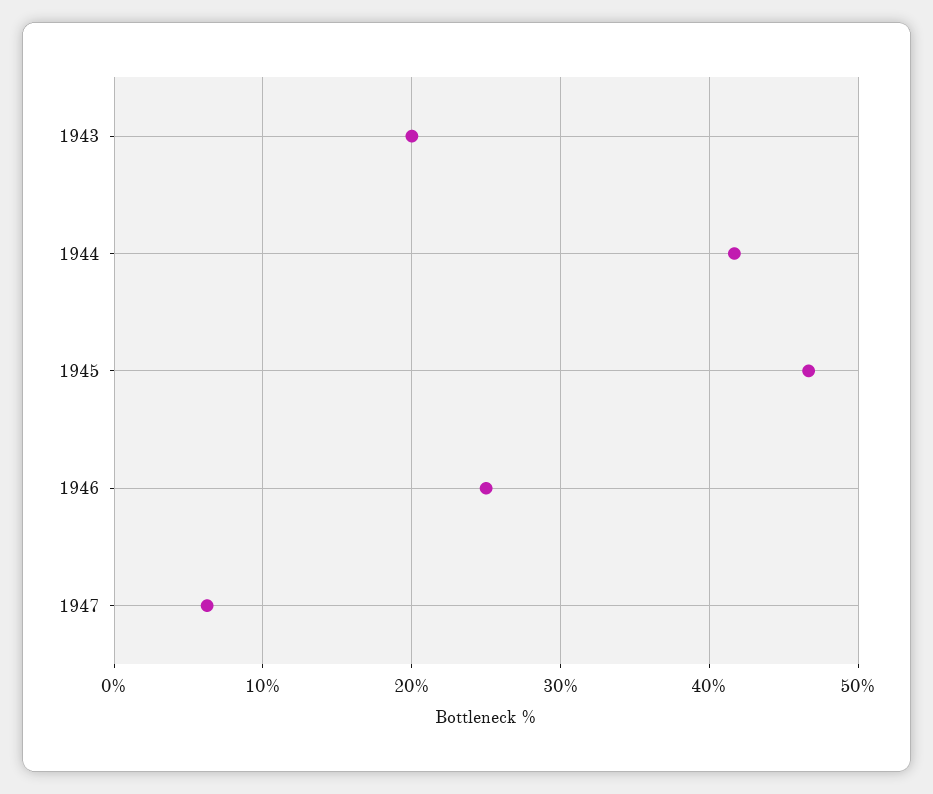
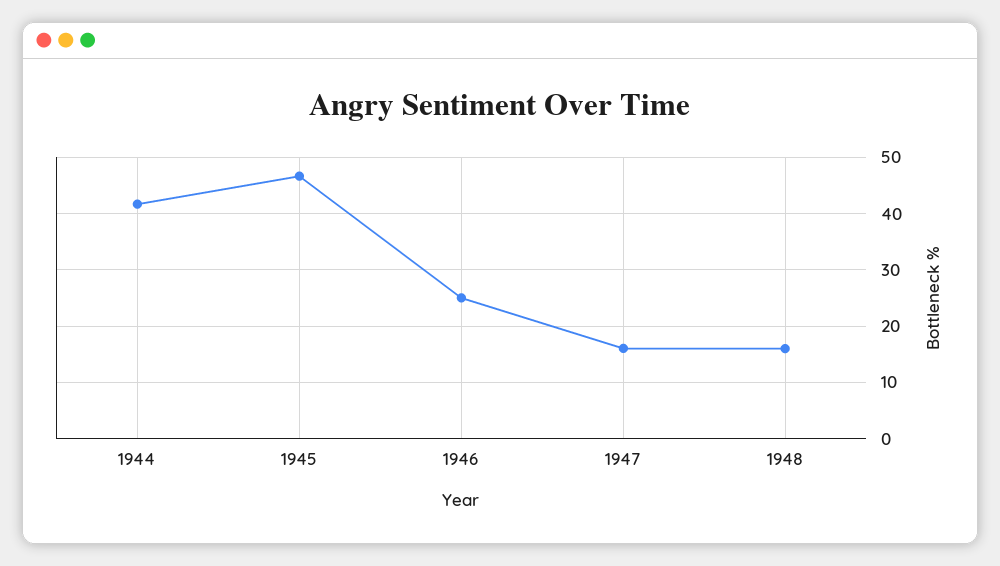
1943: 20 -> none
1947: 6 -> 16
1948: none -> 16

